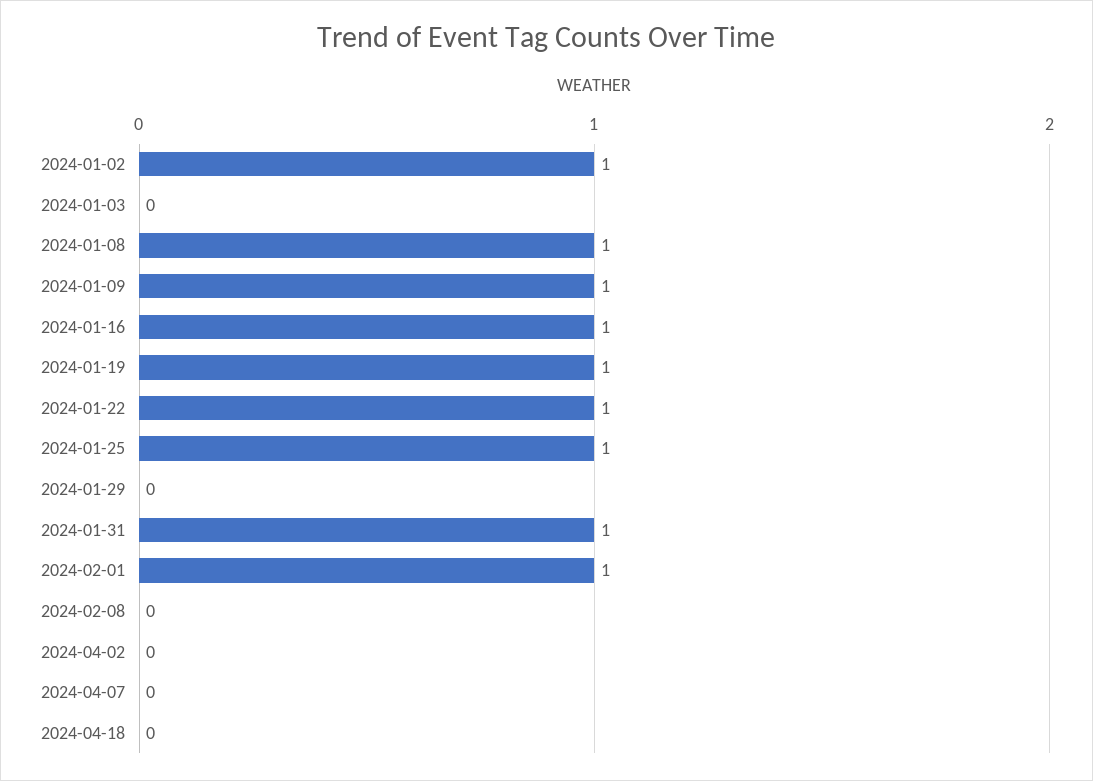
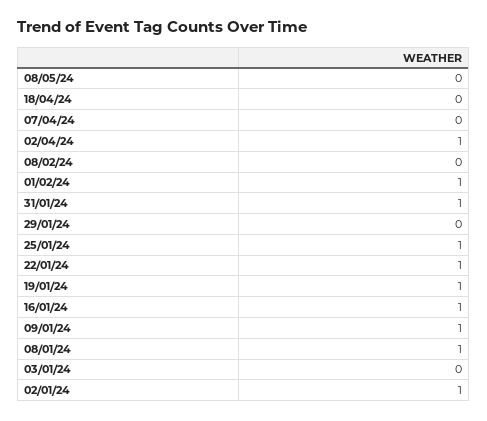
2024-04-02: 0 -> 1
08/05/24: none -> 0

